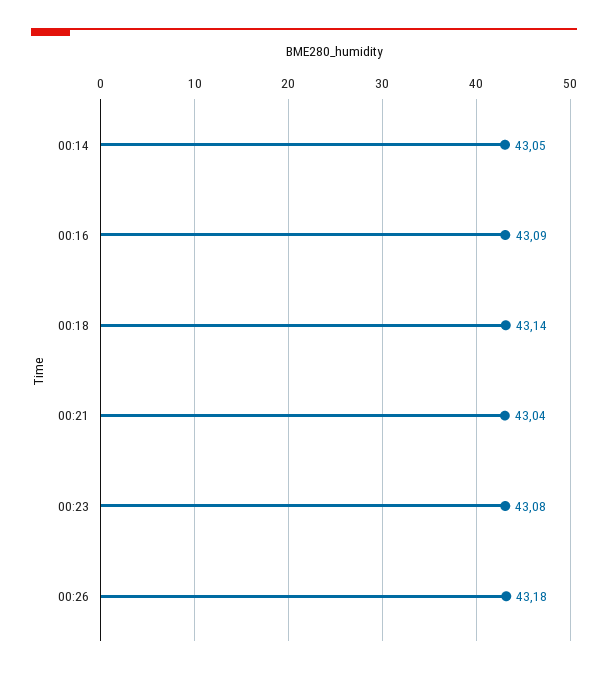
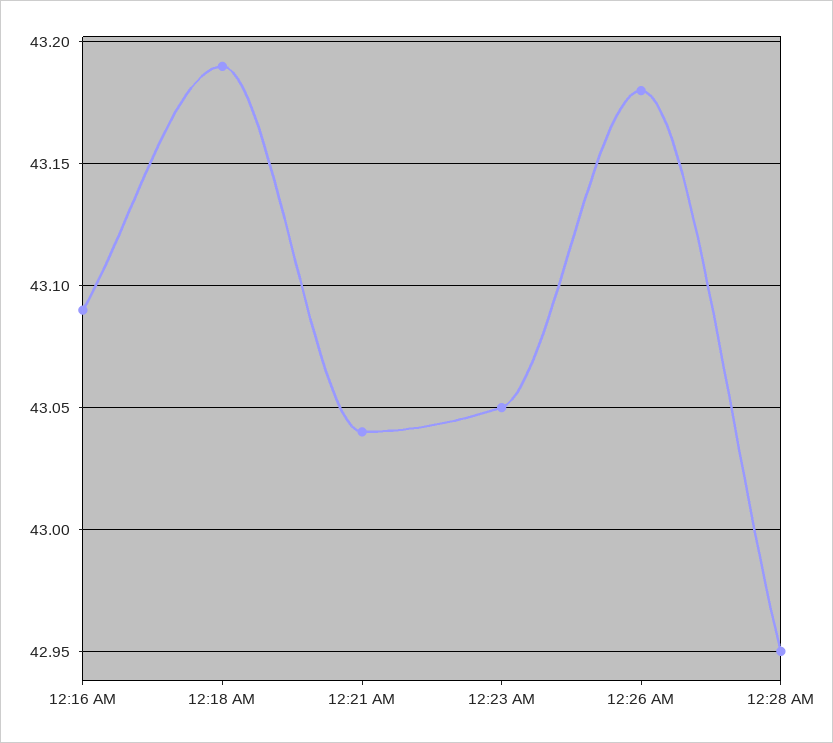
00:14: 43.05 -> none
00:18: 43.14 -> 43.19
00:23: 43.08 -> 43.05
12:28 AM: none -> 42.95

